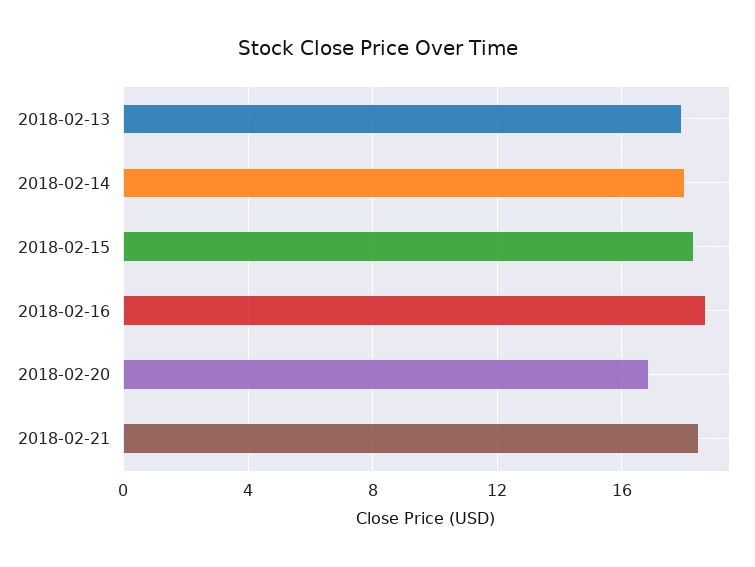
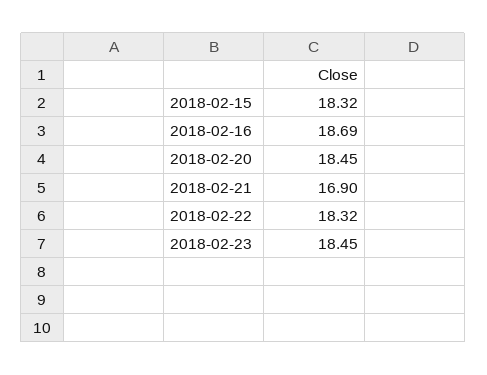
2018-02-13: 18 -> none
2018-02-14: 18 -> none
2018-02-20: 17 -> 18.45
2018-02-21: 18.5 -> 16.9
2018-02-22: none -> 18.32
2018-02-23: none -> 18.45

